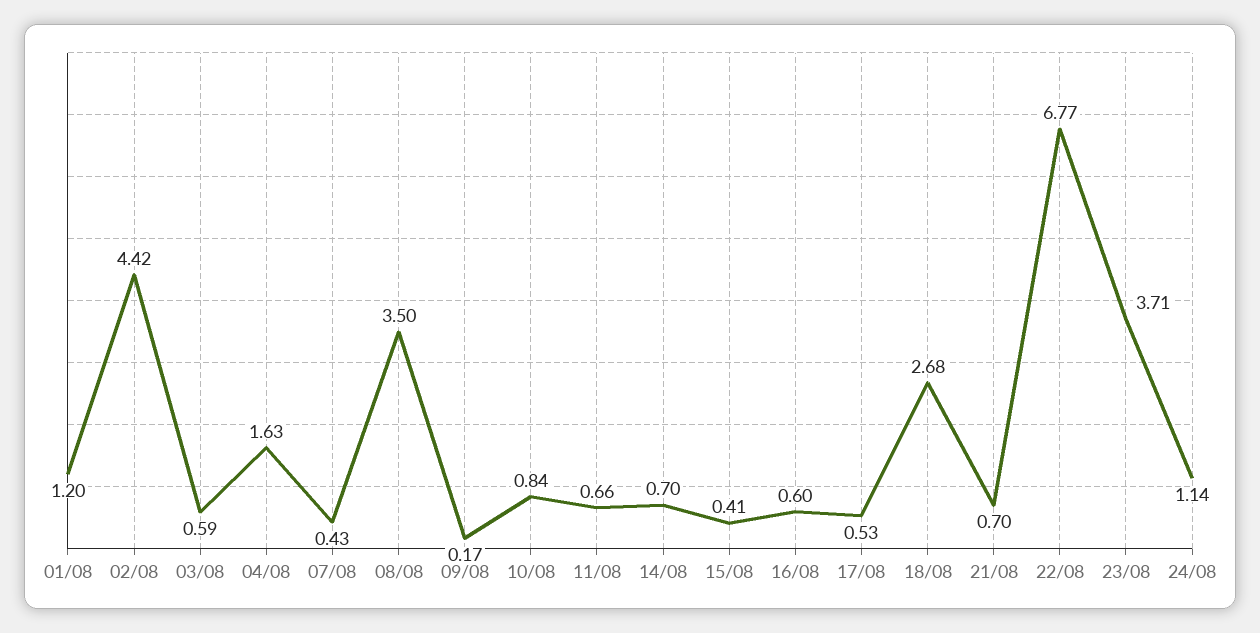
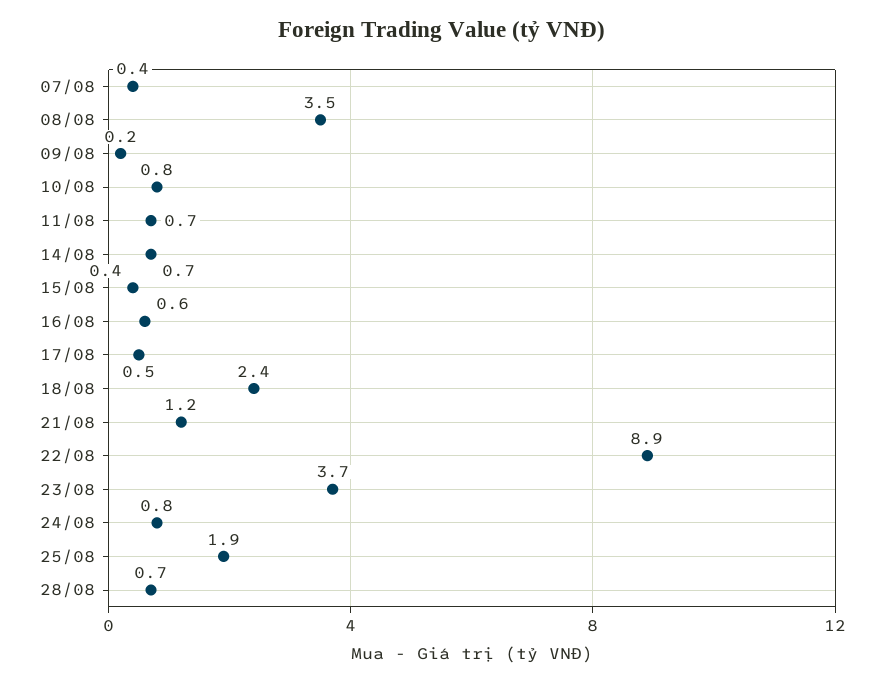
01/08: 1.2 -> none
02/08: 4.42 -> none
03/08: 0.59 -> none
04/08: 1.63 -> none
18/08: 2.68 -> 2.4
21/08: 0.7 -> 1.2
22/08: 6.77 -> 8.9
24/08: 1.14 -> 0.8
25/08: none -> 1.9
28/08: none -> 0.7

